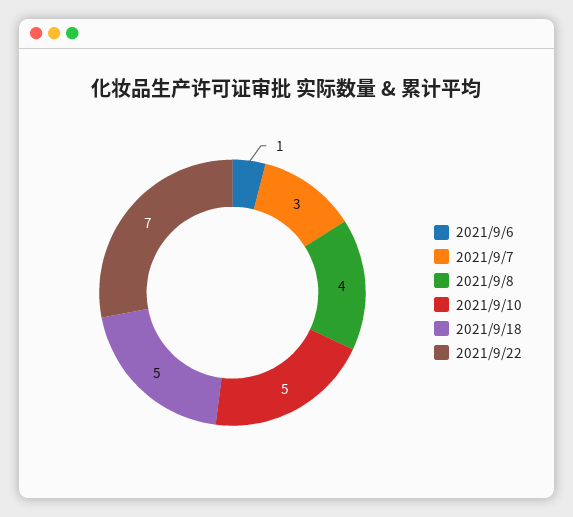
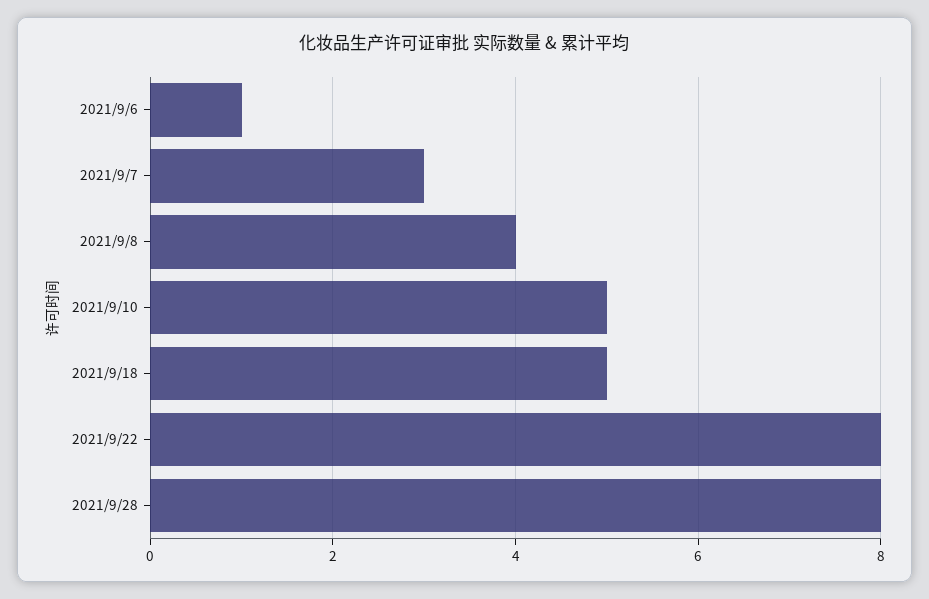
2021/9/22: 7 -> 8
2021/9/28: none -> 8

